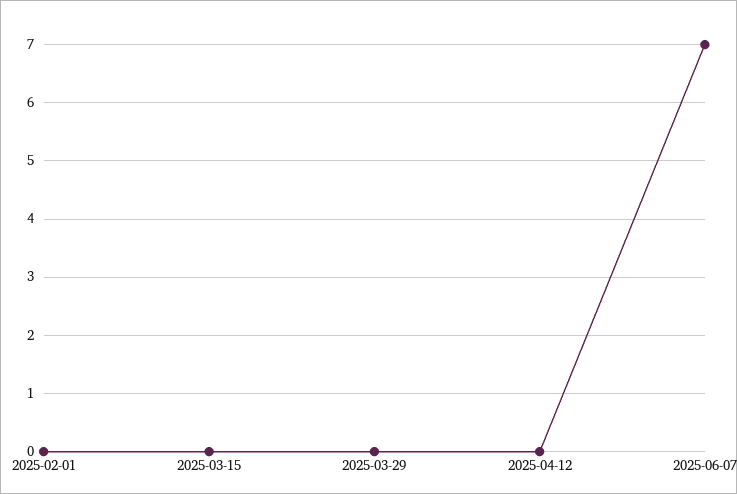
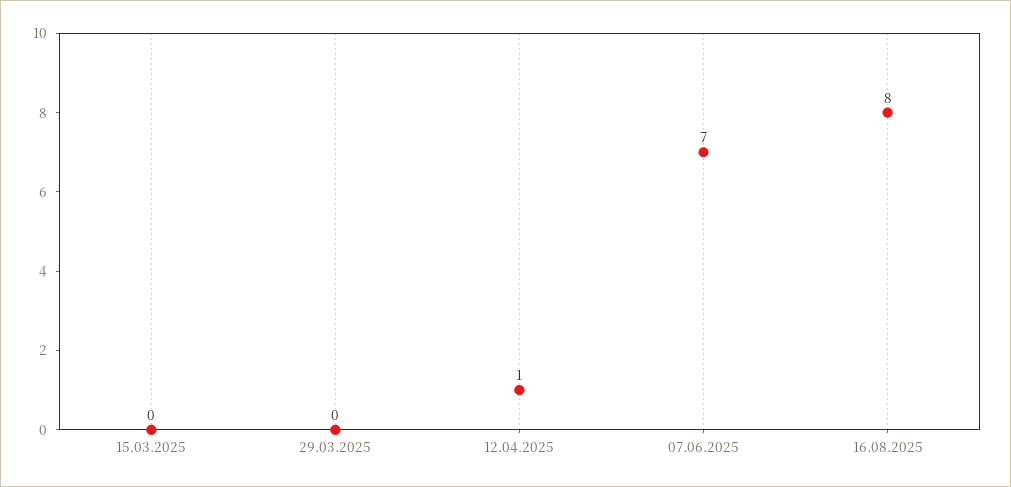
2025-02-01: 0 -> none
2025-04-12: 0 -> 1
16.08.2025: none -> 8

